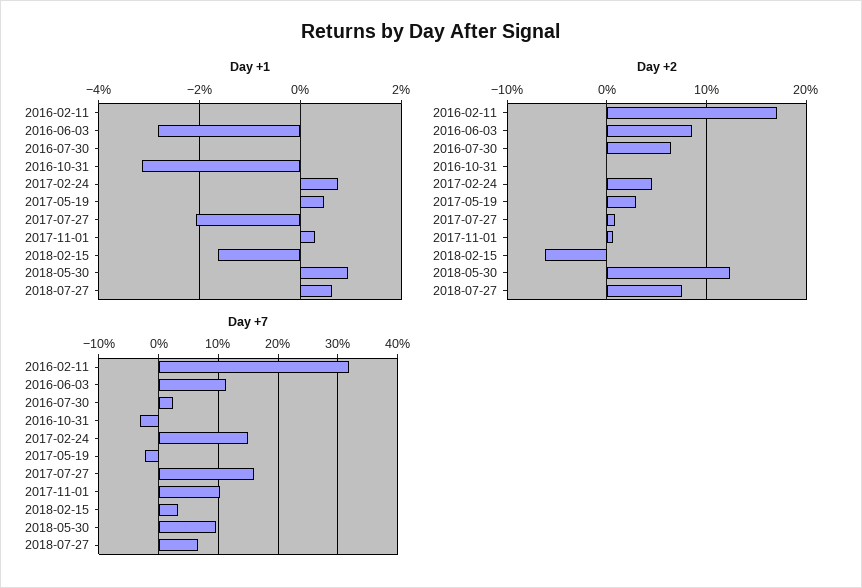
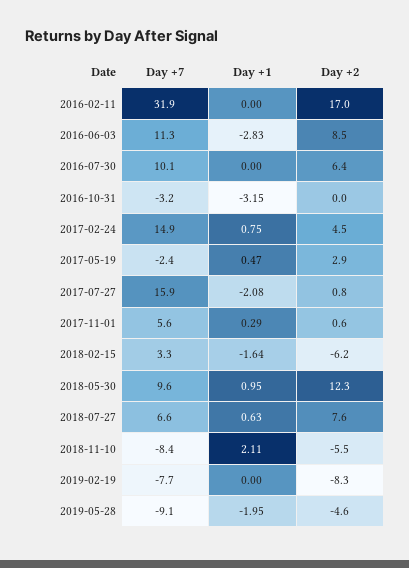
Day +7, 2016-07-30: 2 -> 10.1
Day +7, 2017-11-01: 10 -> 5.6
Day +7, 2018-11-10: none -> -8.4
Day +1, 2018-11-10: none -> 2.11
Day +2, 2018-11-10: none -> -5.5
Day +7, 2019-02-19: none -> -7.7
Day +1, 2019-02-19: none -> 0
Day +2, 2019-02-19: none -> -8.3
Day +7, 2019-05-28: none -> -9.1
Day +1, 2019-05-28: none -> -1.95
Day +2, 2019-05-28: none -> -4.6

